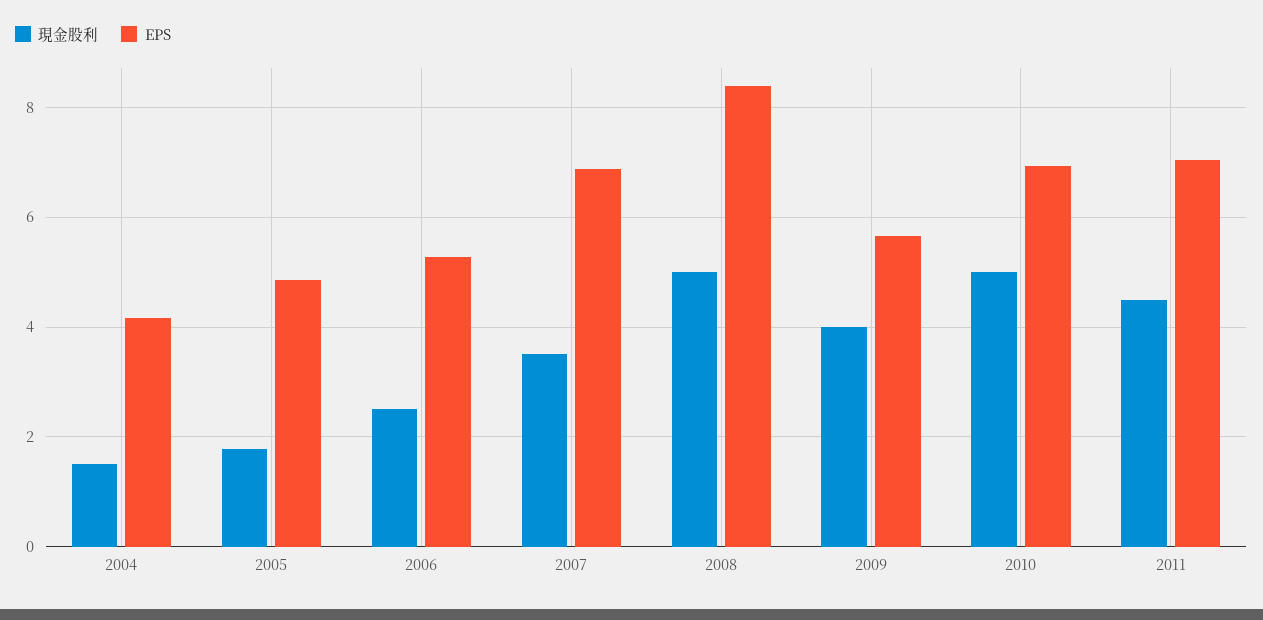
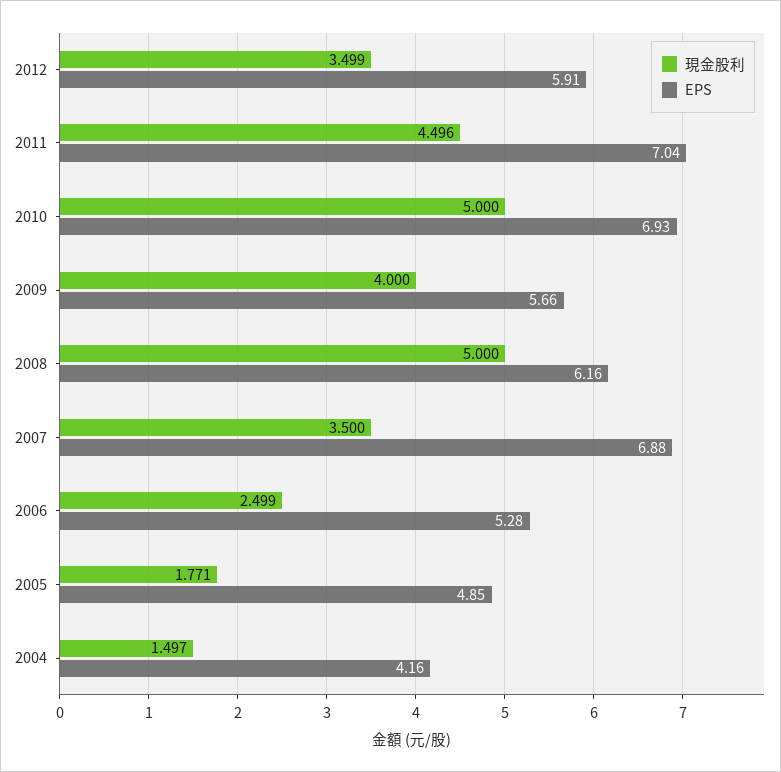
EPS, 2008: 8.4 -> 6.16
現金股利, 2012: none -> 3.499
EPS, 2012: none -> 5.91

